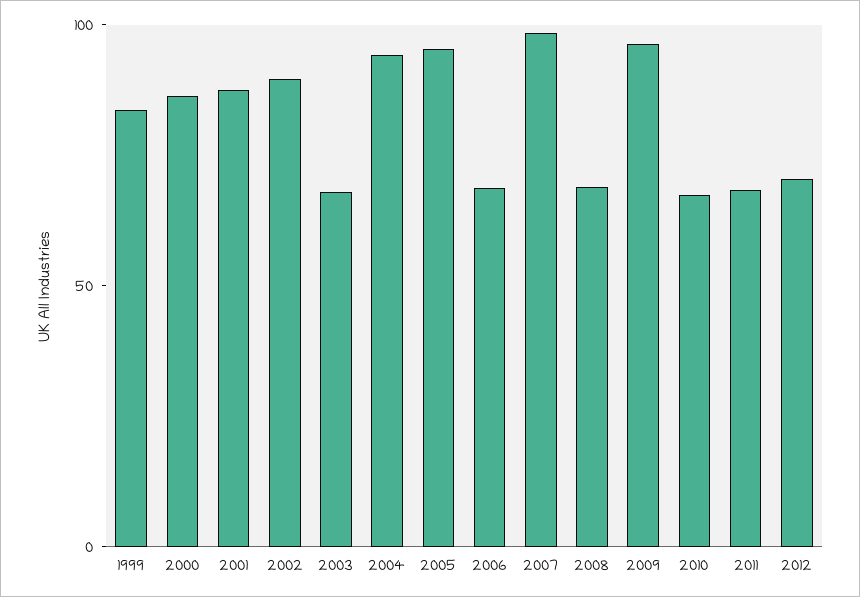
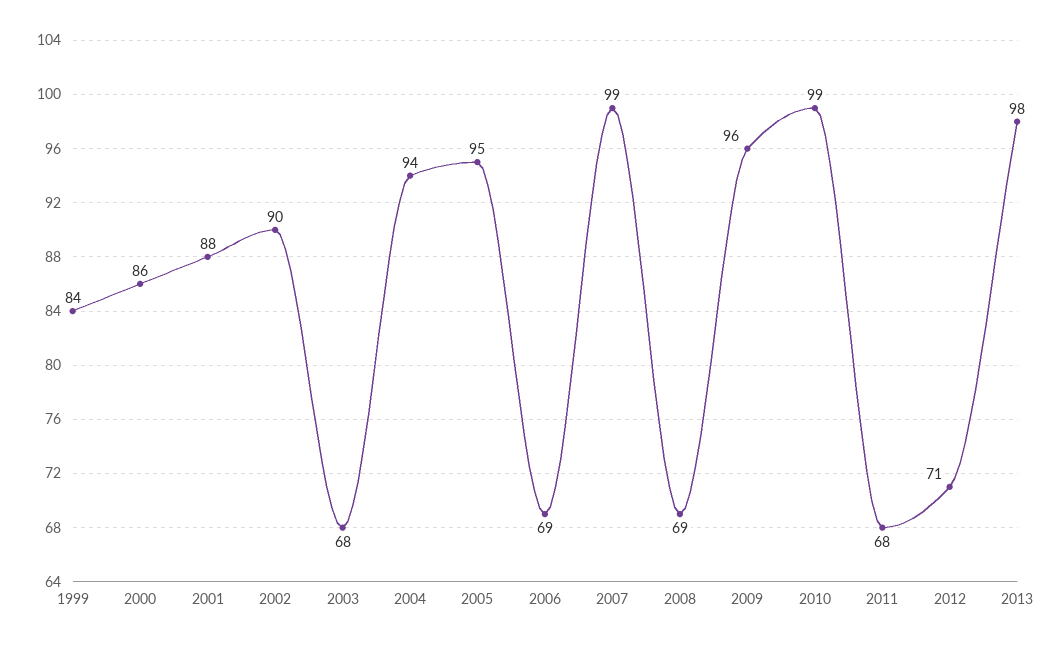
2010: 70 -> 99
2013: none -> 98

